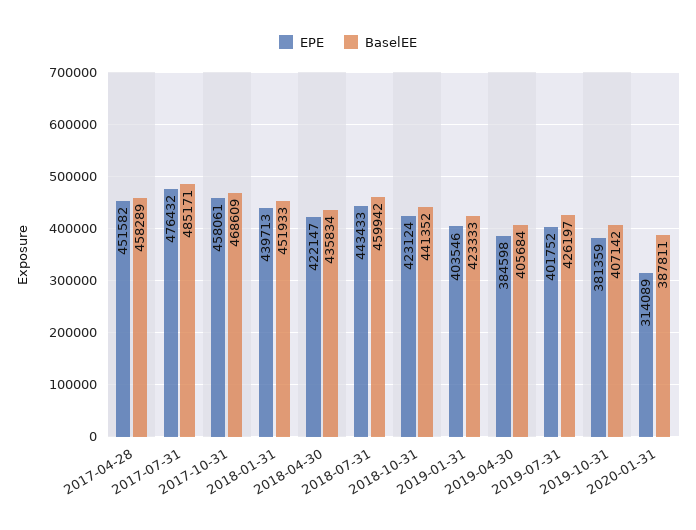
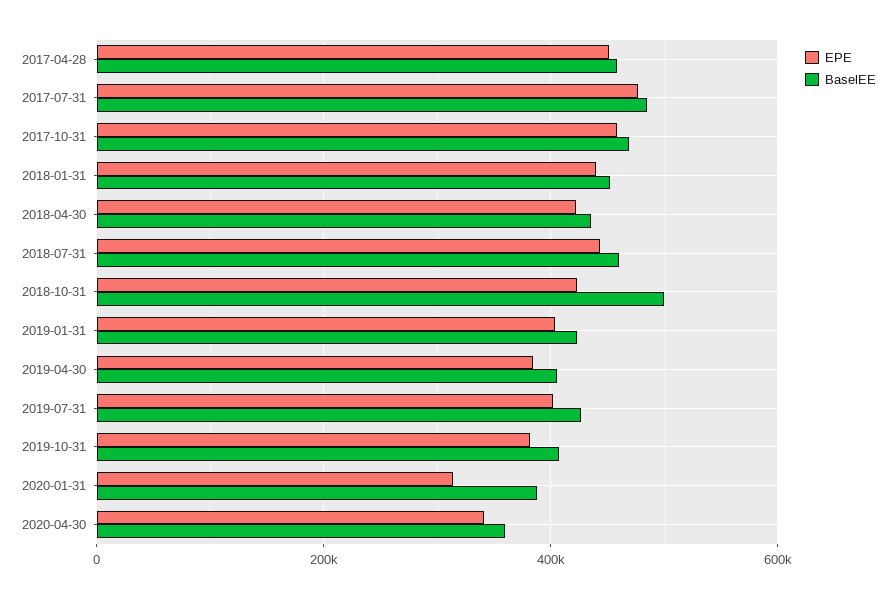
BaselEE, 2018-10-31: 441352 -> 500000
EPE, 2020-04-30: none -> 340000
BaselEE, 2020-04-30: none -> 360000

